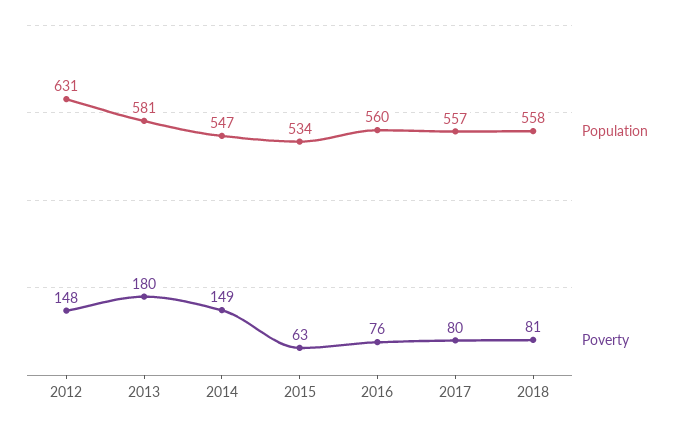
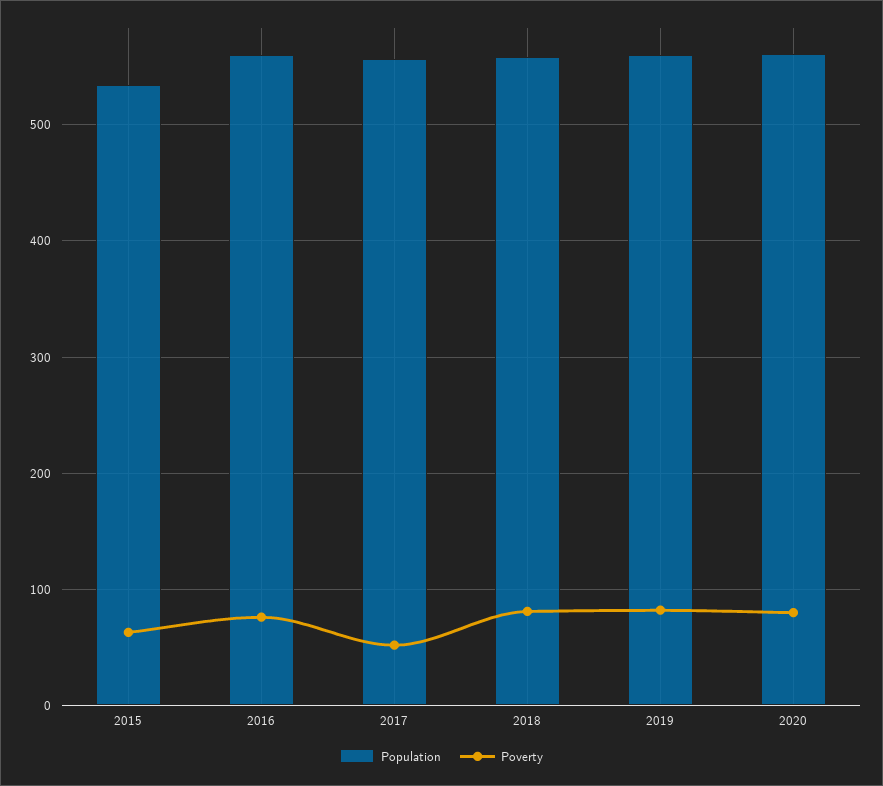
Population, 2012: 631 -> none
Poverty, 2012: 148 -> none
Population, 2013: 581 -> none
Poverty, 2013: 180 -> none
Population, 2014: 547 -> none
Poverty, 2014: 149 -> none
Poverty, 2017: 80 -> 50
Population, 2019: none -> 560
Poverty, 2019: none -> 80
Population, 2020: none -> 560
Poverty, 2020: none -> 80

